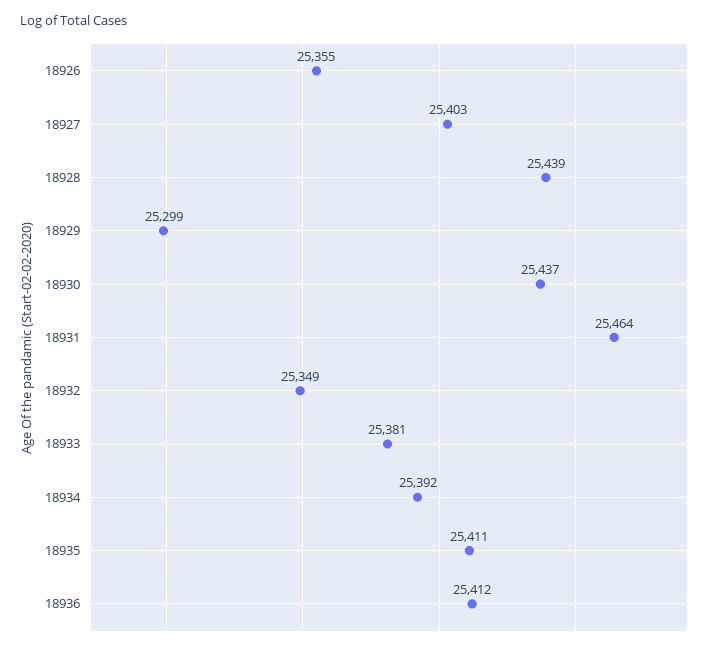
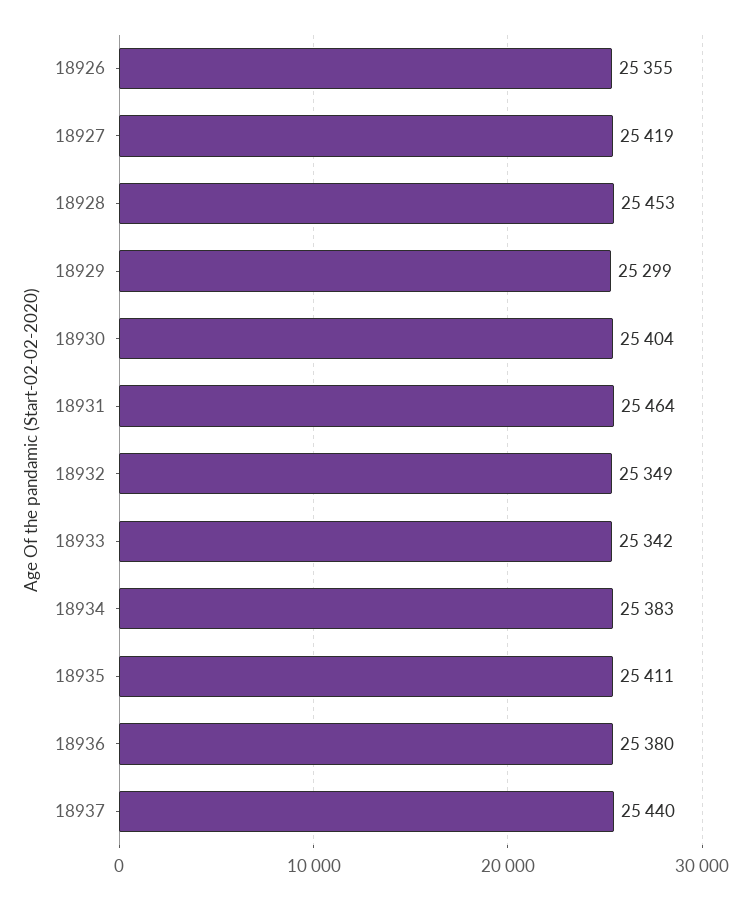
18927: 25403 -> 25419
18928: 25439 -> 25453
18930: 25437 -> 25404
18933: 25381 -> 25342
18934: 25392 -> 25383
18936: 25412 -> 25380
18937: none -> 25440

